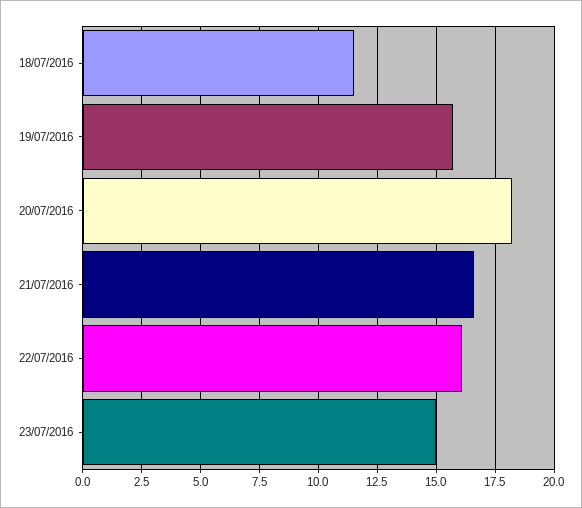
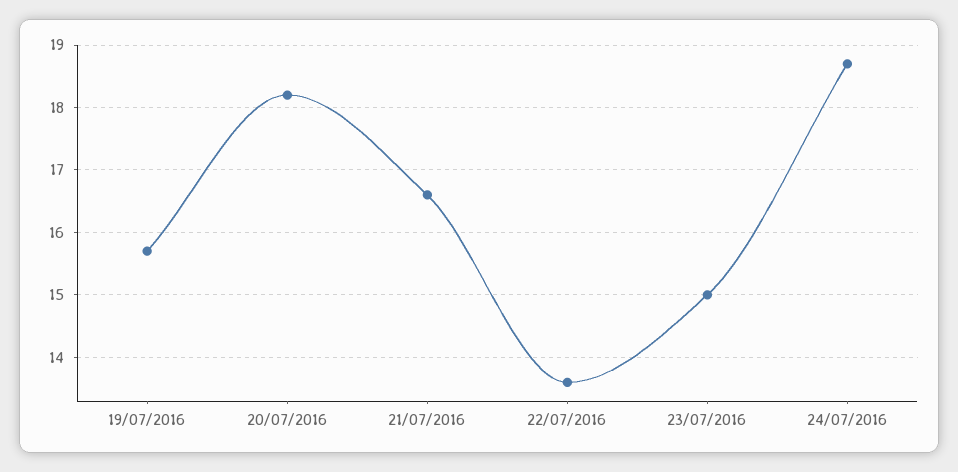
18/07/2016: 11.5 -> none
22/07/2016: 16 -> 13.6
24/07/2016: none -> 18.7

